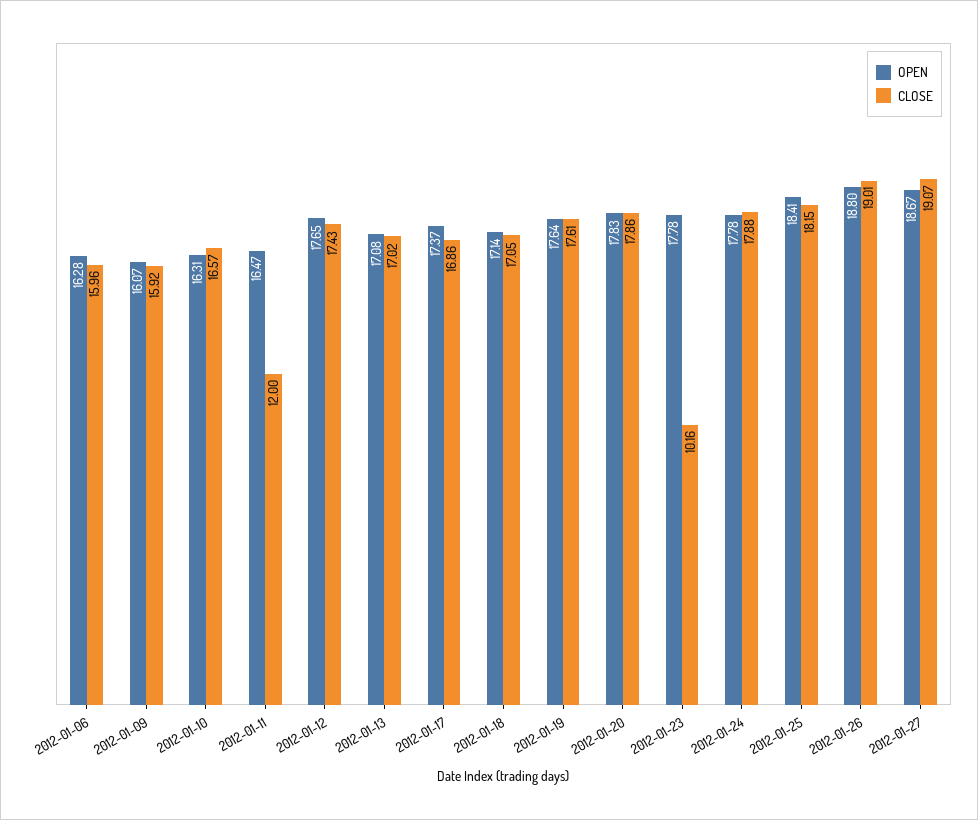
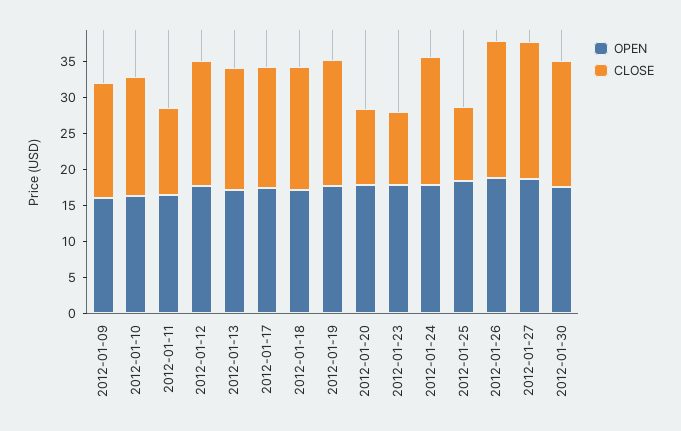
OPEN, 2012-01-06: 16.28 -> none
CLOSE, 2012-01-06: 15.96 -> none
CLOSE, 2012-01-20: 17.86 -> 10
CLOSE, 2012-01-25: 18.15 -> 10
OPEN, 2012-01-30: none -> 17.5
CLOSE, 2012-01-30: none -> 17.5

